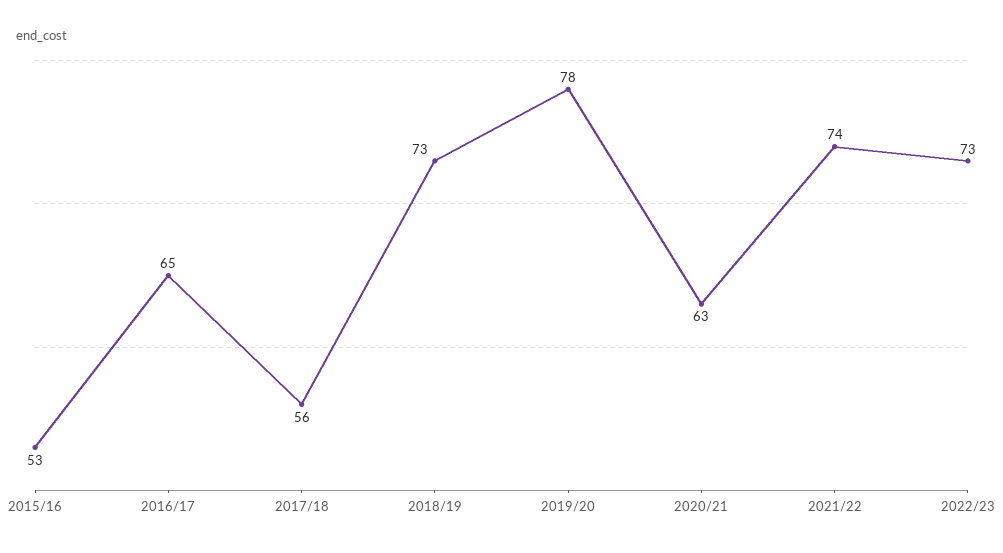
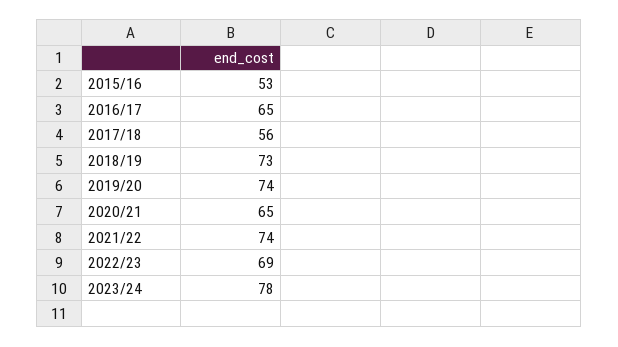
2019/20: 78 -> 74
2020/21: 63 -> 65
2022/23: 73 -> 69
2023/24: none -> 78

